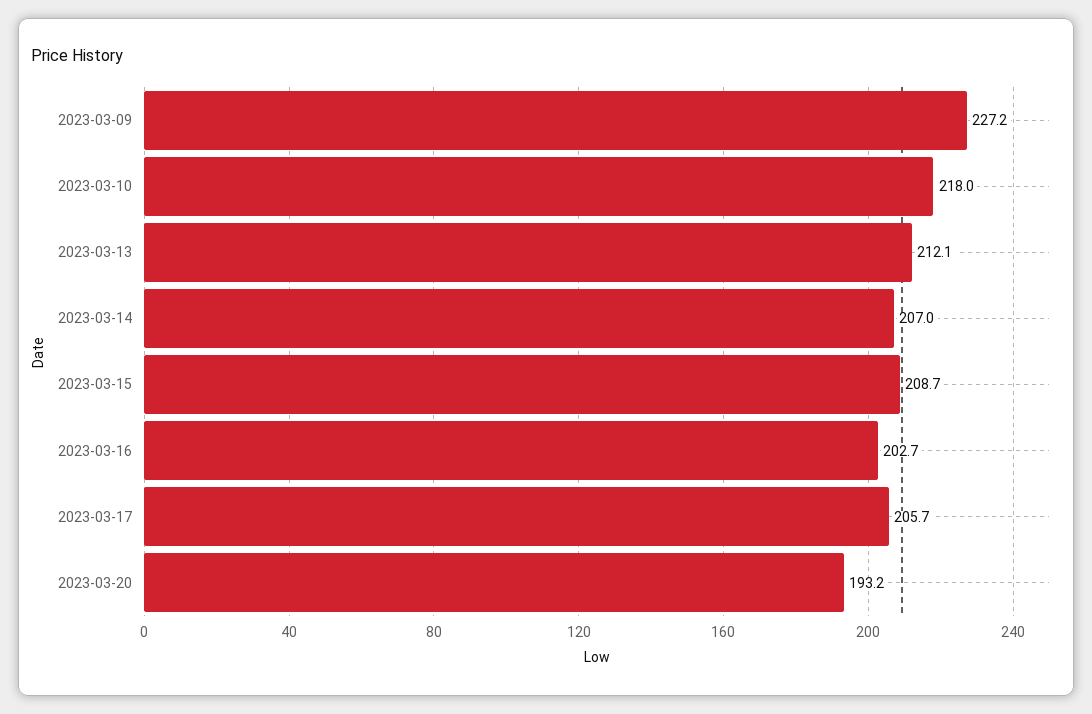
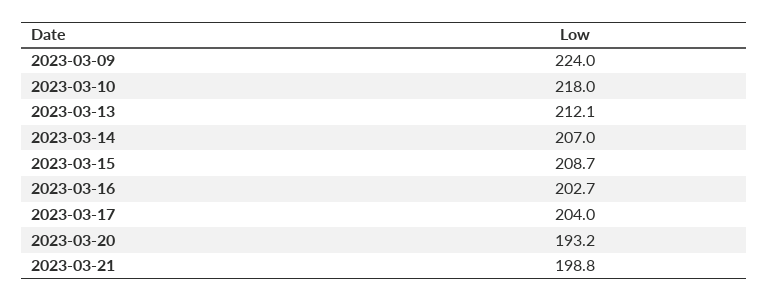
2023-03-09: 227.2 -> 224
2023-03-17: 205.7 -> 204
2023-03-21: none -> 198.8

